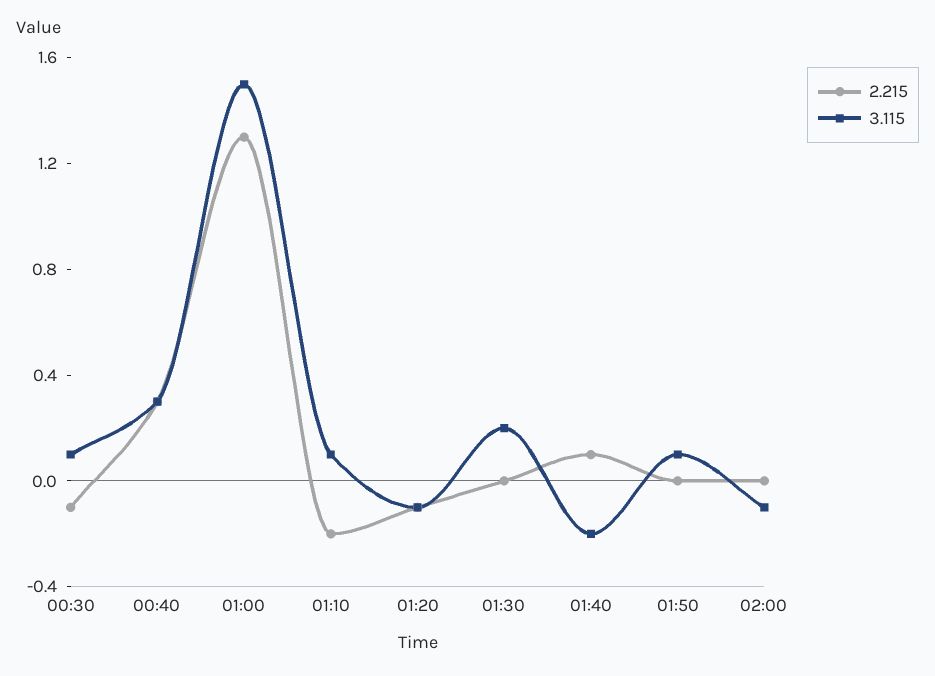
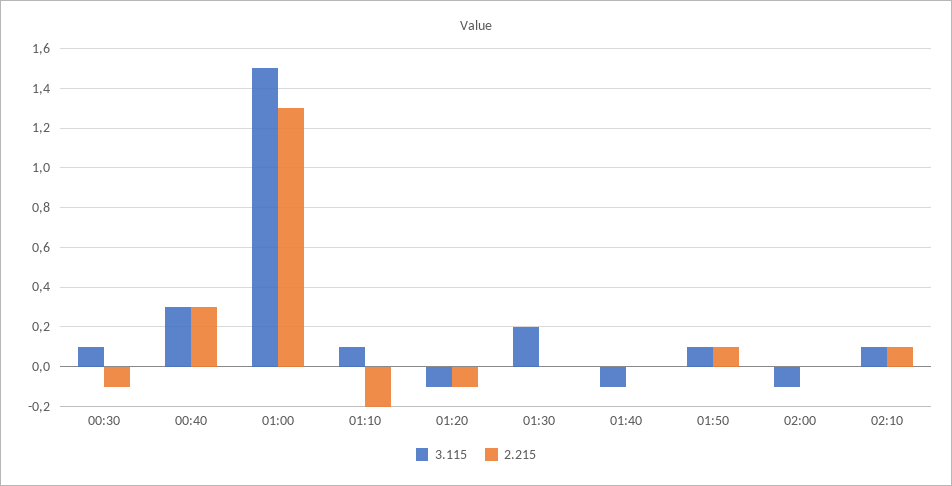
2.215, 01:40: 0.1 -> 0
3.115, 01:40: -0.2 -> -0.1
2.215, 01:50: 0 -> 0.1
3.115, 02:10: none -> 0.1
2.215, 02:10: none -> 0.1

